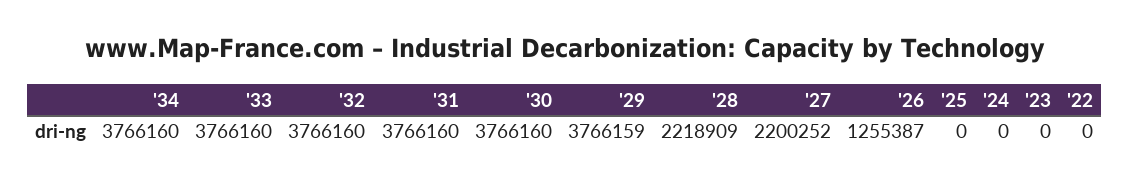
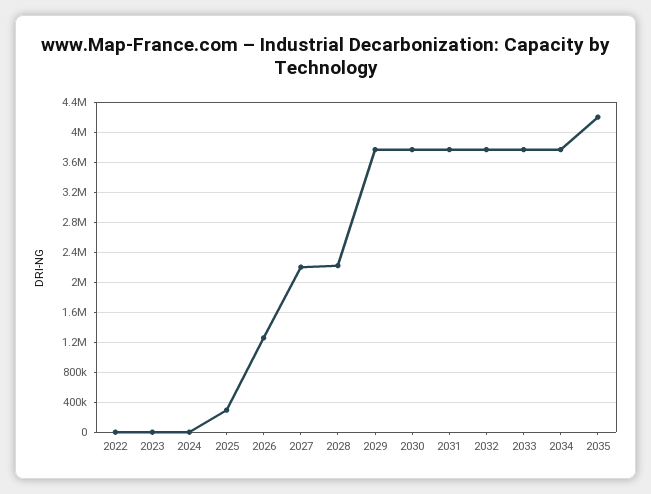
'25: 0 -> 300000
2035: none -> 4200000

